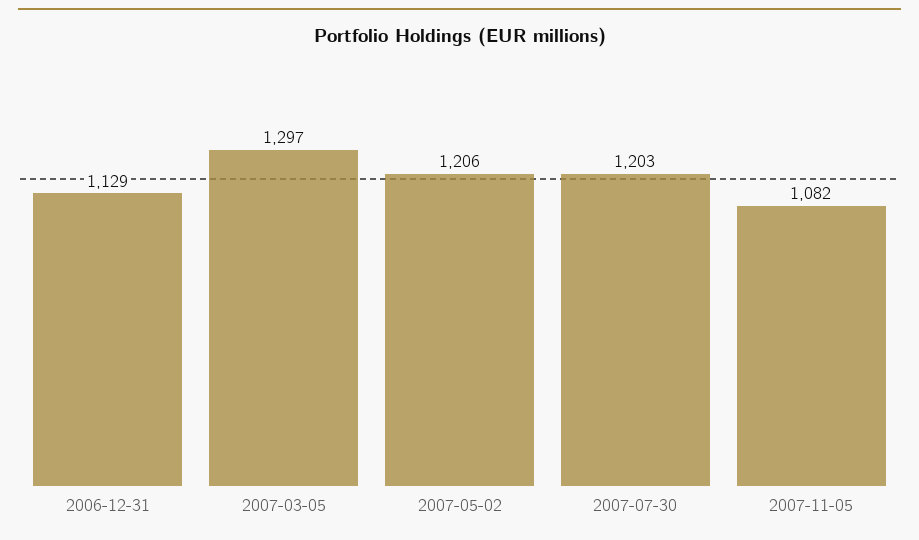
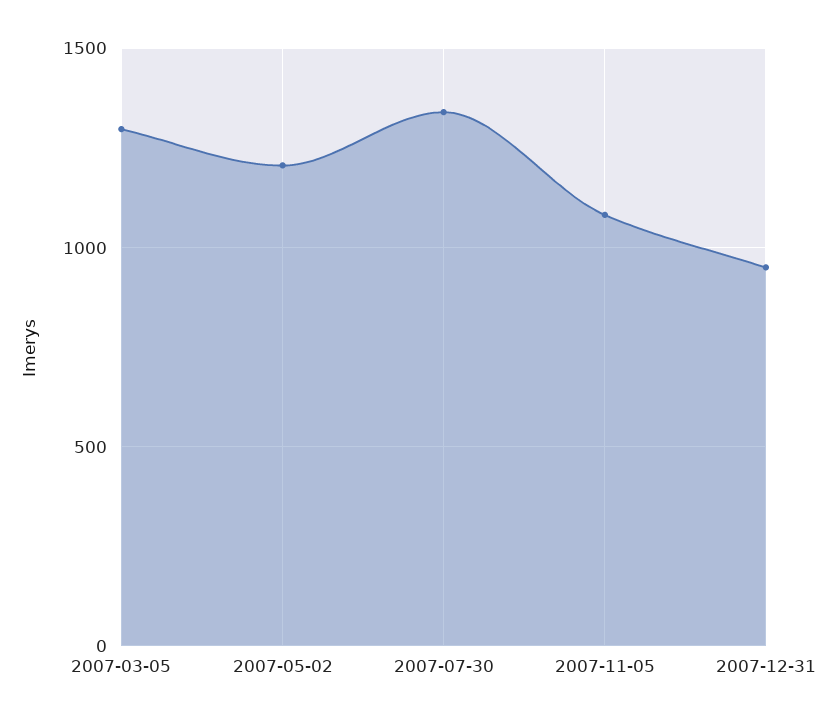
2006-12-31: 1129 -> none
2007-07-30: 1203 -> 1350
2007-12-31: none -> 950

